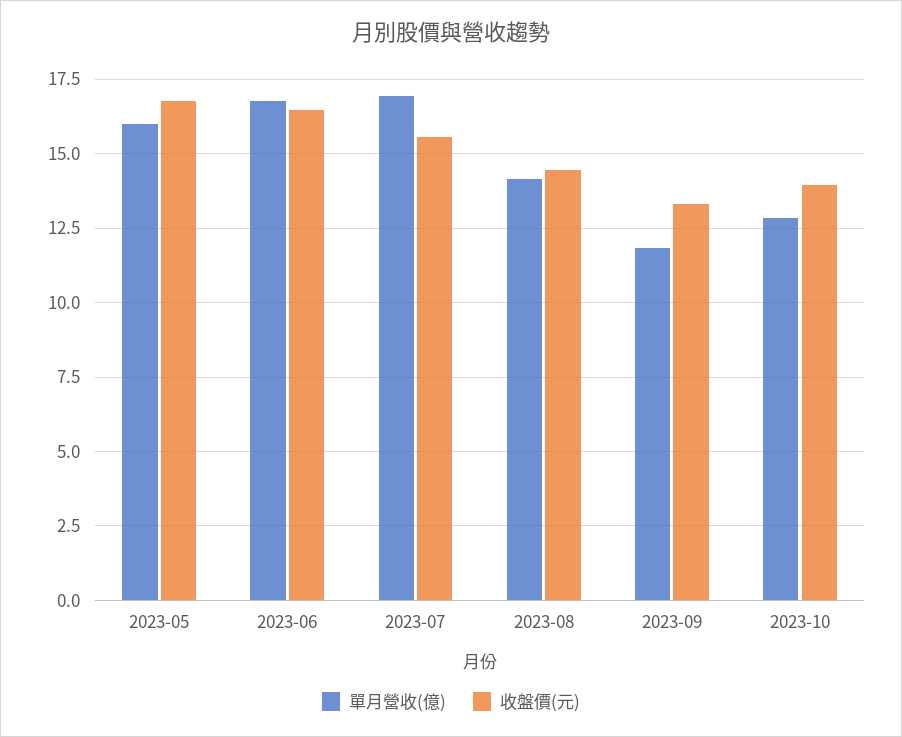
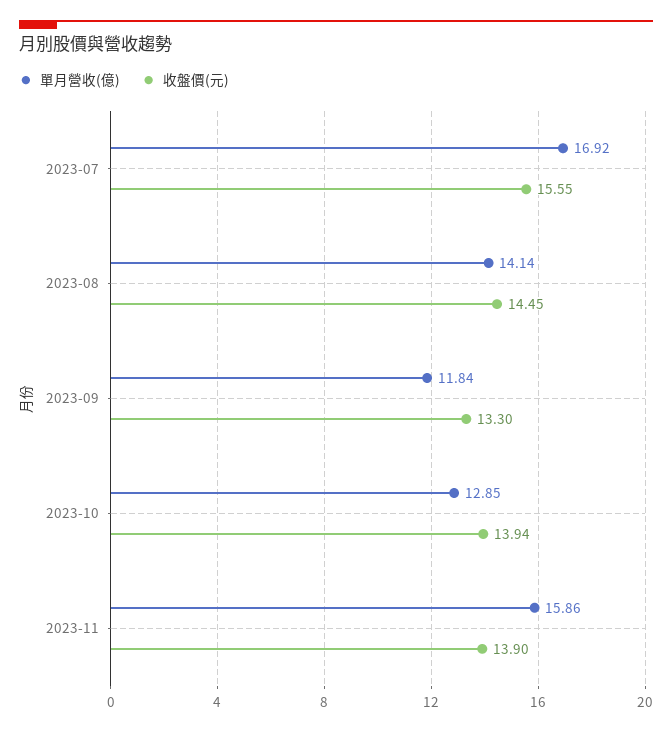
單月營收(億), 2023-05: 16 -> none
收盤價(元), 2023-05: 16.75 -> none
單月營收(億), 2023-06: 16.75 -> none
收盤價(元), 2023-06: 16.5 -> none
單月營收(億), 2023-11: none -> 15.86
收盤價(元), 2023-11: none -> 13.9

